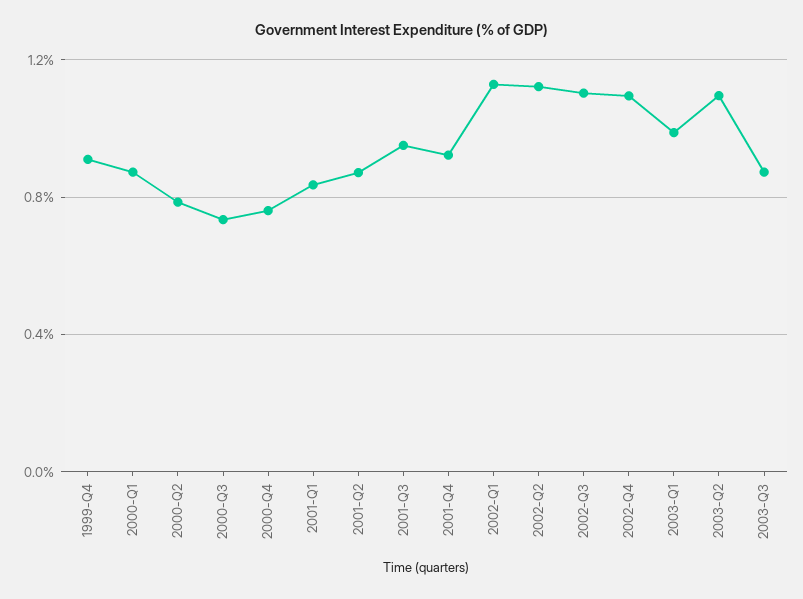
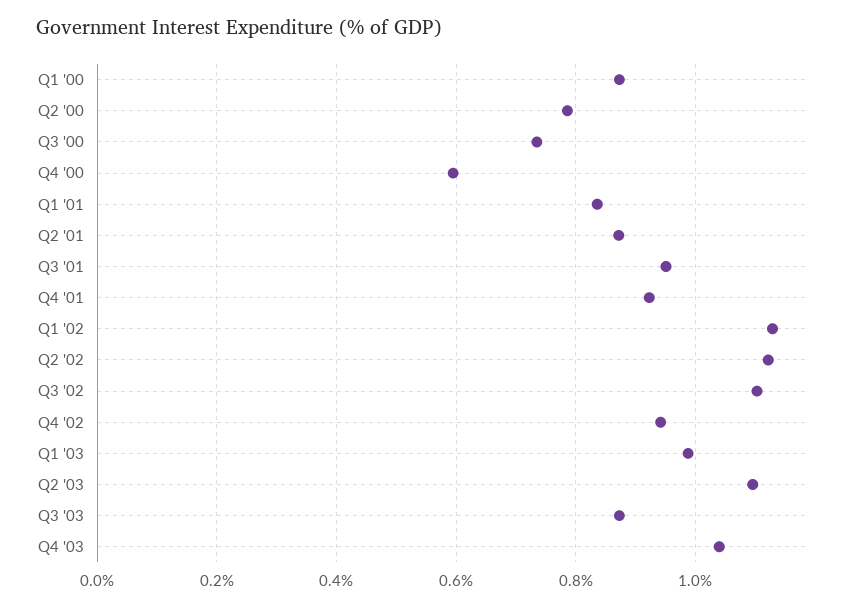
1999-Q4: 0.9 -> none
2000-Q4: 0.75 -> 0.6
2002-Q4: 1.1 -> 0.94
Q4 '03: none -> 1.04

